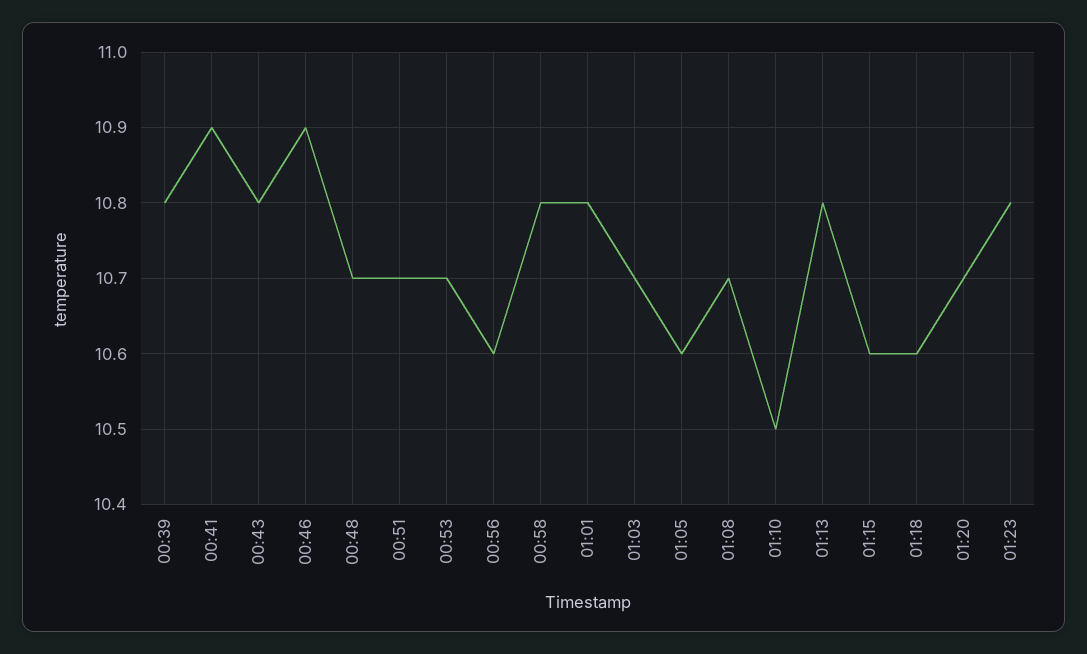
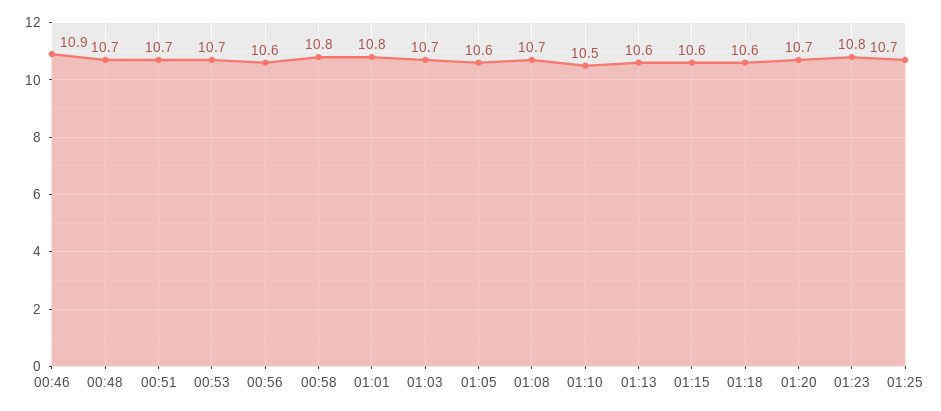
00:39: 10.8 -> none
00:41: 10.9 -> none
00:43: 10.8 -> none
01:13: 10.8 -> 10.6
01:25: none -> 10.7

